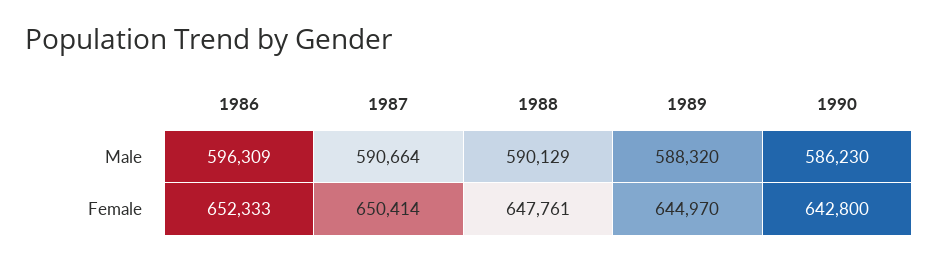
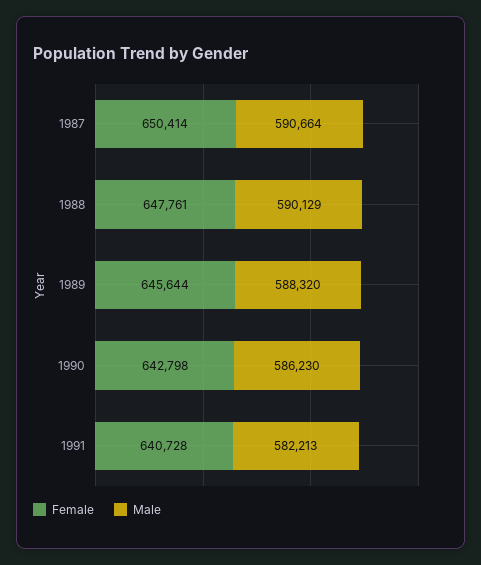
Male, 1986: 596309 -> none
Female, 1986: 652333 -> none
Female, 1989: 644970 -> 645644
Female, 1990: 642800 -> 642798
Female, 1991: none -> 640728
Male, 1991: none -> 582213

